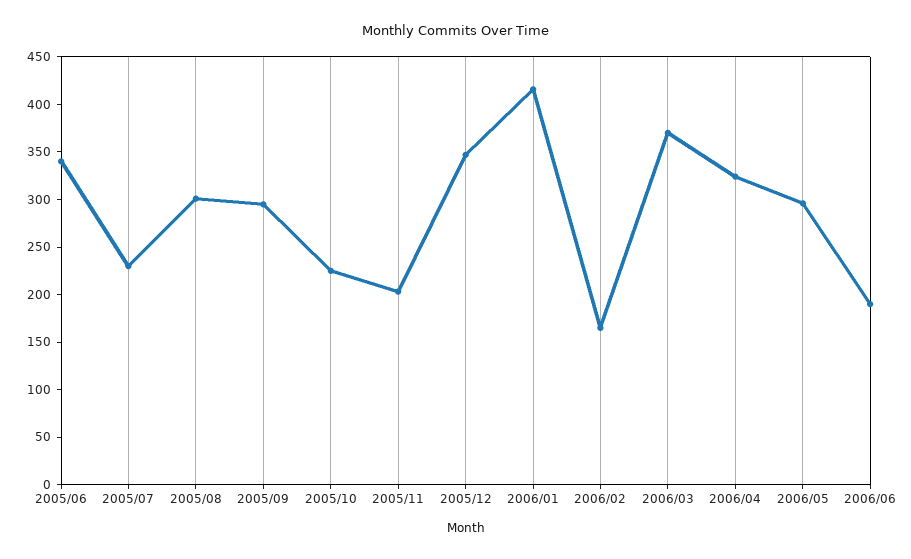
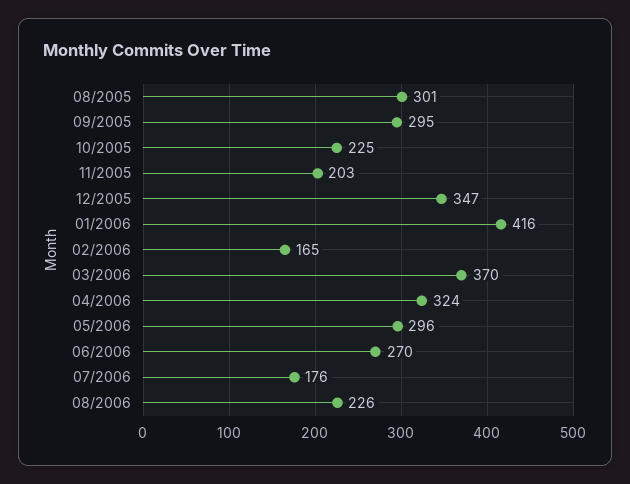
2005/06: 340 -> none
2005/07: 230 -> none
2006/06: 190 -> 270
07/2006: none -> 176
08/2006: none -> 226

